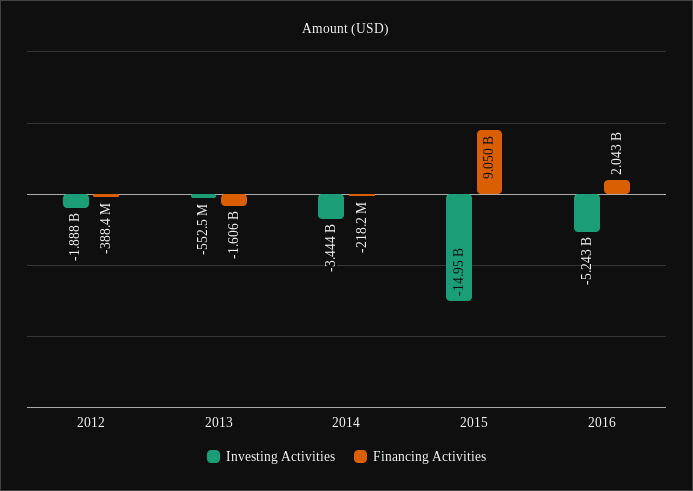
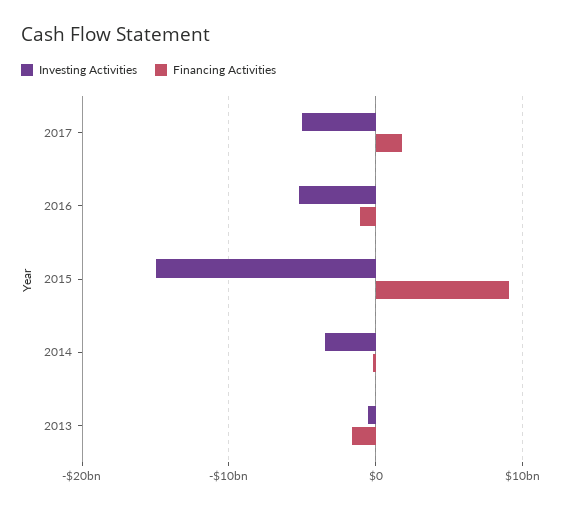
Investing Activities, 2012: -1888000000 -> none
Financing Activities, 2012: -388400000 -> none
Financing Activities, 2016: 2043000000 -> -1000000000
Investing Activities, 2017: none -> -5000000000
Financing Activities, 2017: none -> 2000000000

